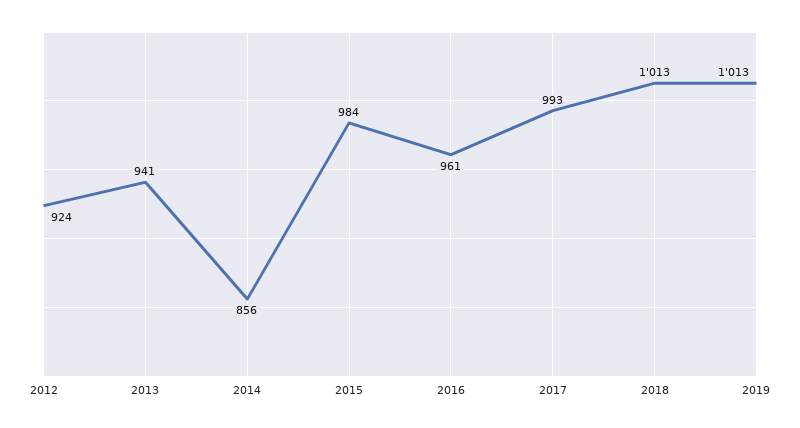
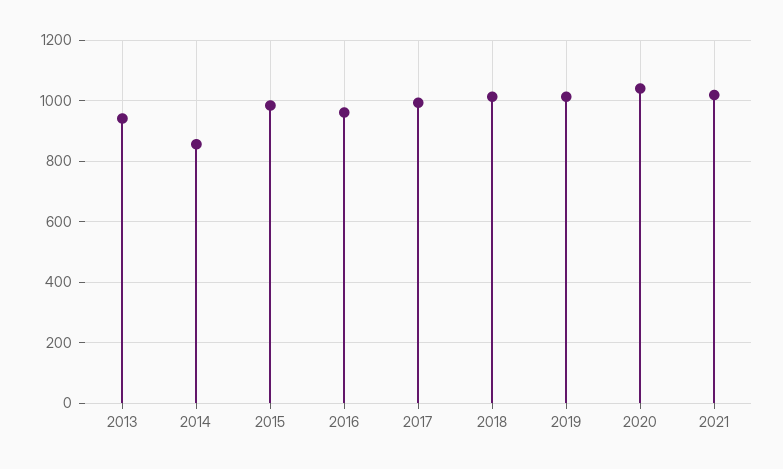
2012: 924 -> none
2020: none -> 1040
2021: none -> 1020

